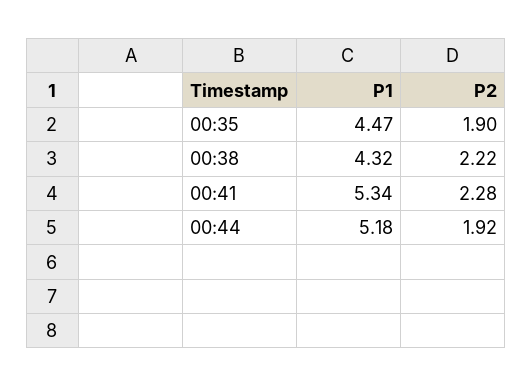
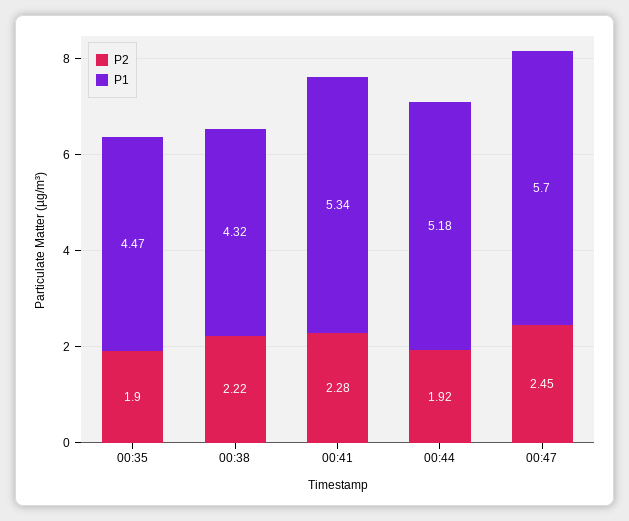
P2, 00:47: none -> 2.45
P1, 00:47: none -> 5.7

